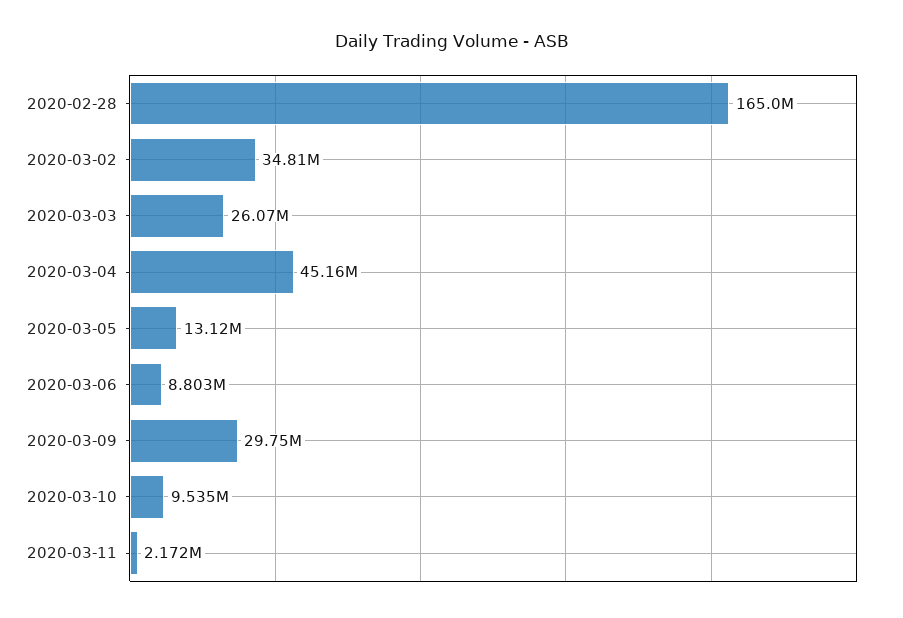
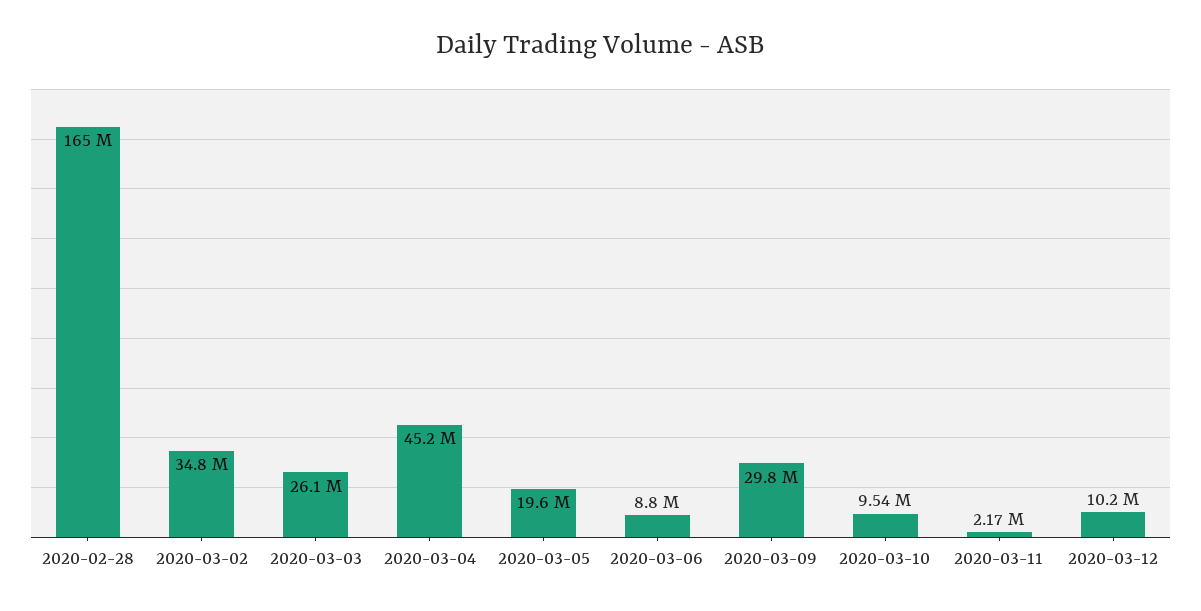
2020-03-05: 13120000 -> 19600000
2020-03-12: none -> 10200000

